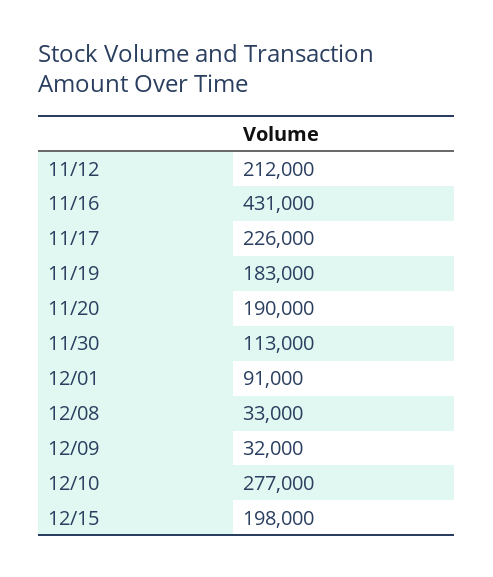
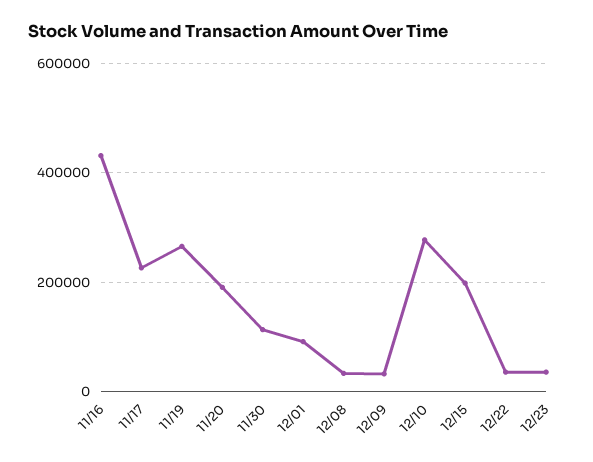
11/12: 212000 -> none
11/19: 183000 -> 260000
12/22: none -> 40000
12/23: none -> 40000

